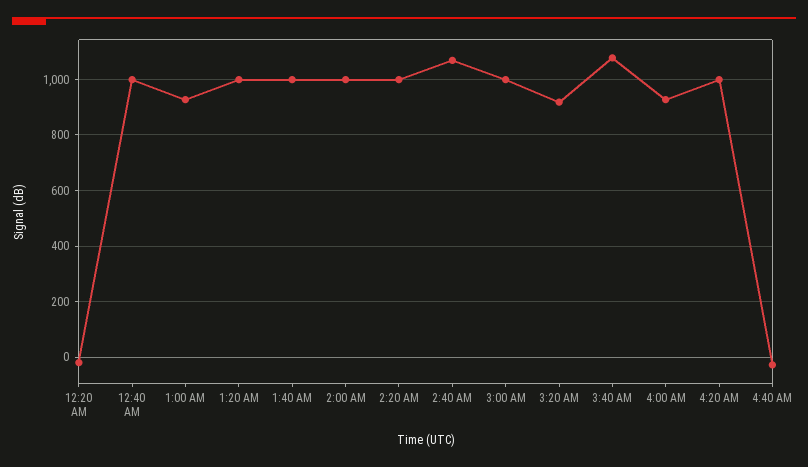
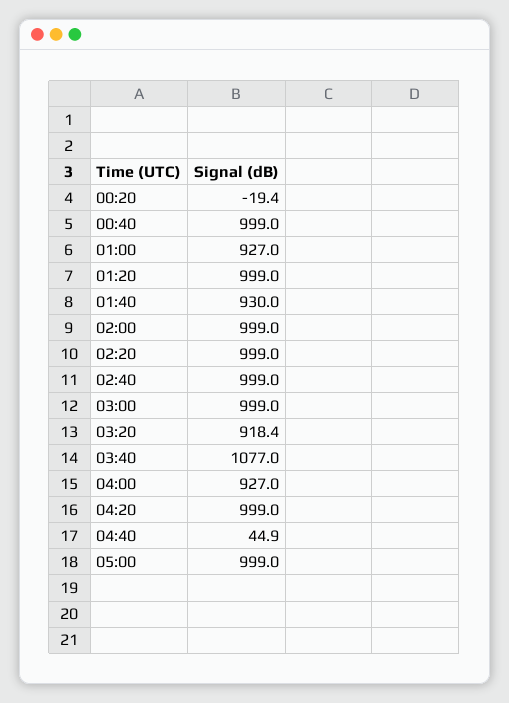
1:40 AM: 1000 -> 930
2:40 AM: 1075 -> 999
4:40 AM: -25 -> 44.9
05:00: none -> 999

